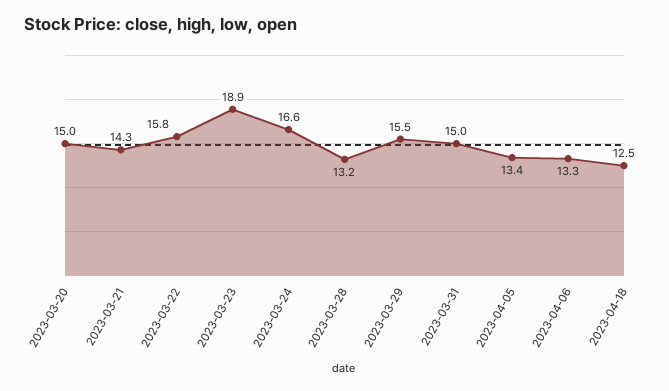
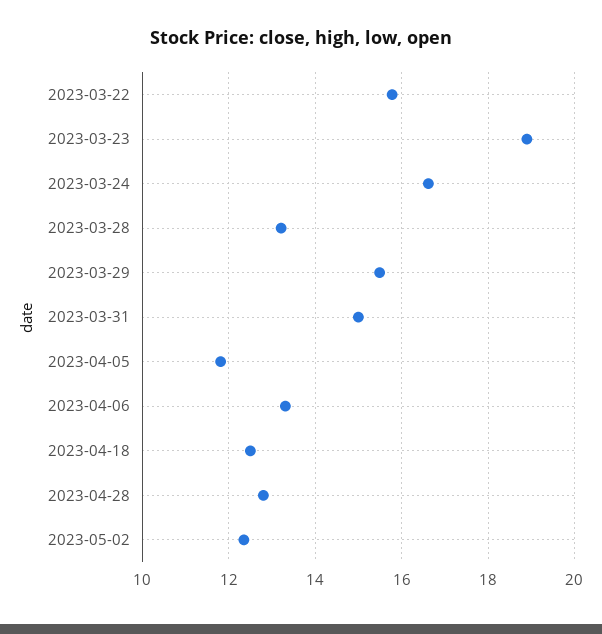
2023-03-20: 15 -> none
2023-03-21: 14.3 -> none
2023-04-05: 13.4 -> 11.8
2023-04-28: none -> 12.8
2023-05-02: none -> 12.4

